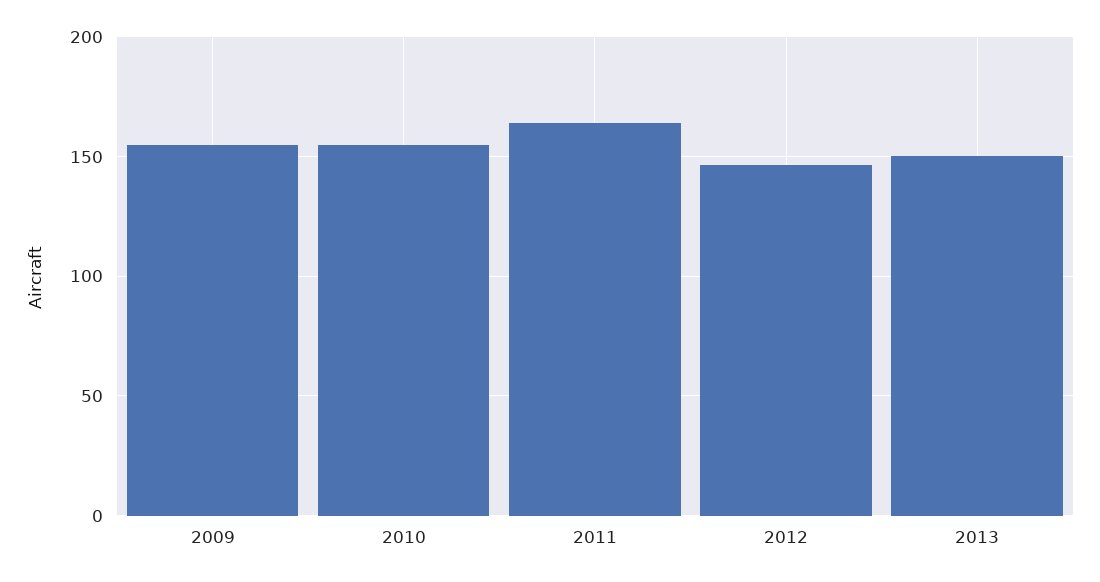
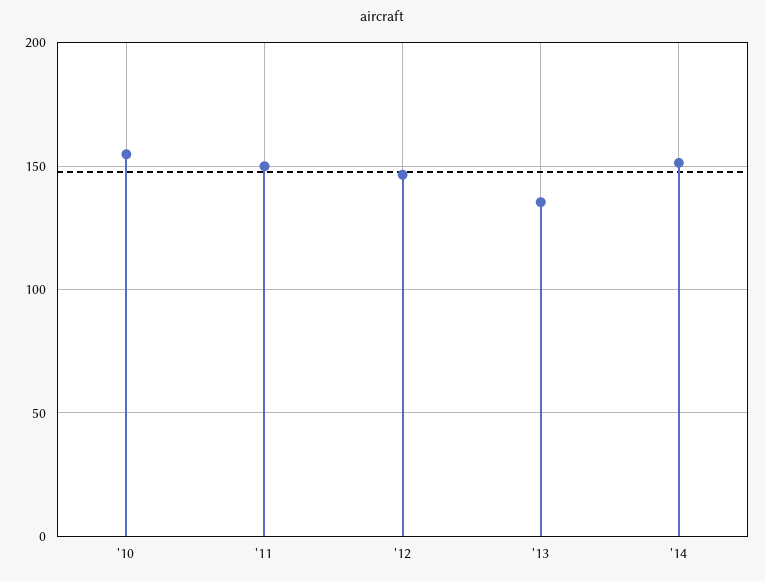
2009: 155 -> none
2011: 165 -> 150
2013: 150 -> 135
'14: none -> 150

